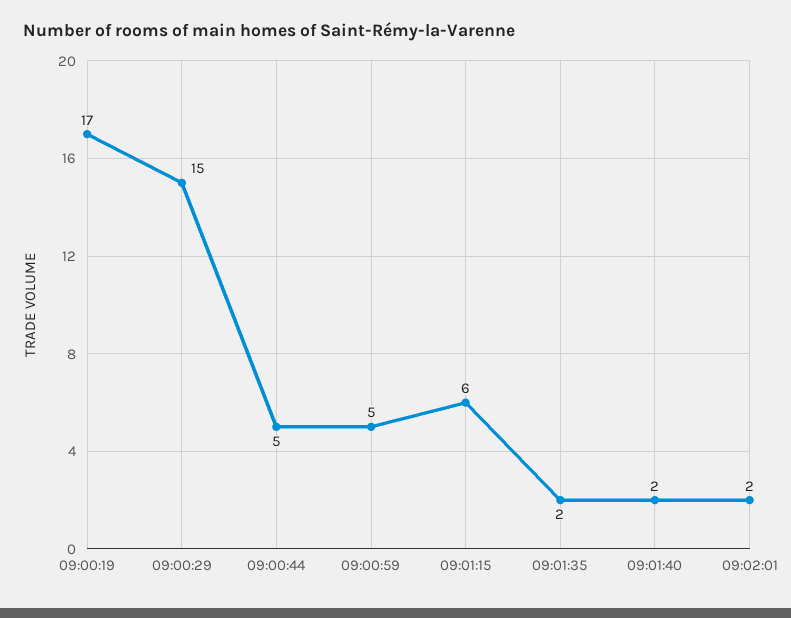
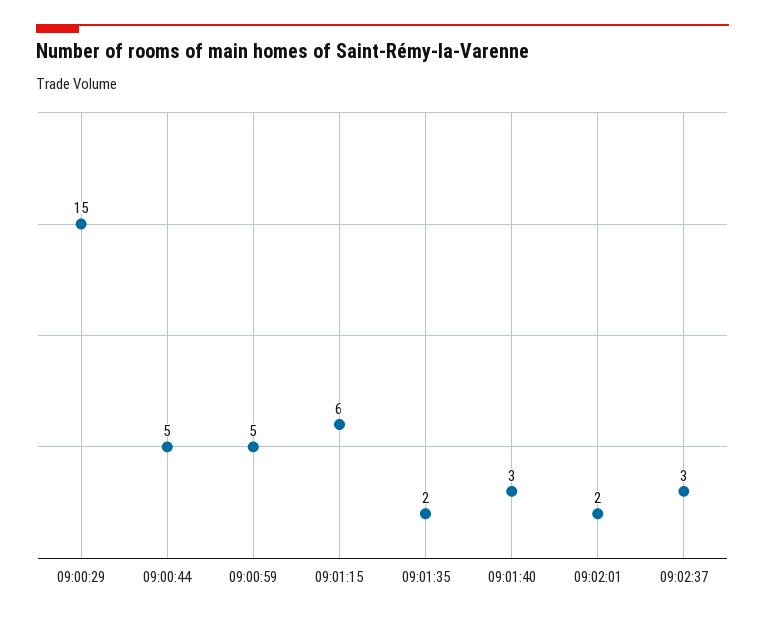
09:00:19: 17 -> none
09:01:40: 2 -> 3
09:02:37: none -> 3

